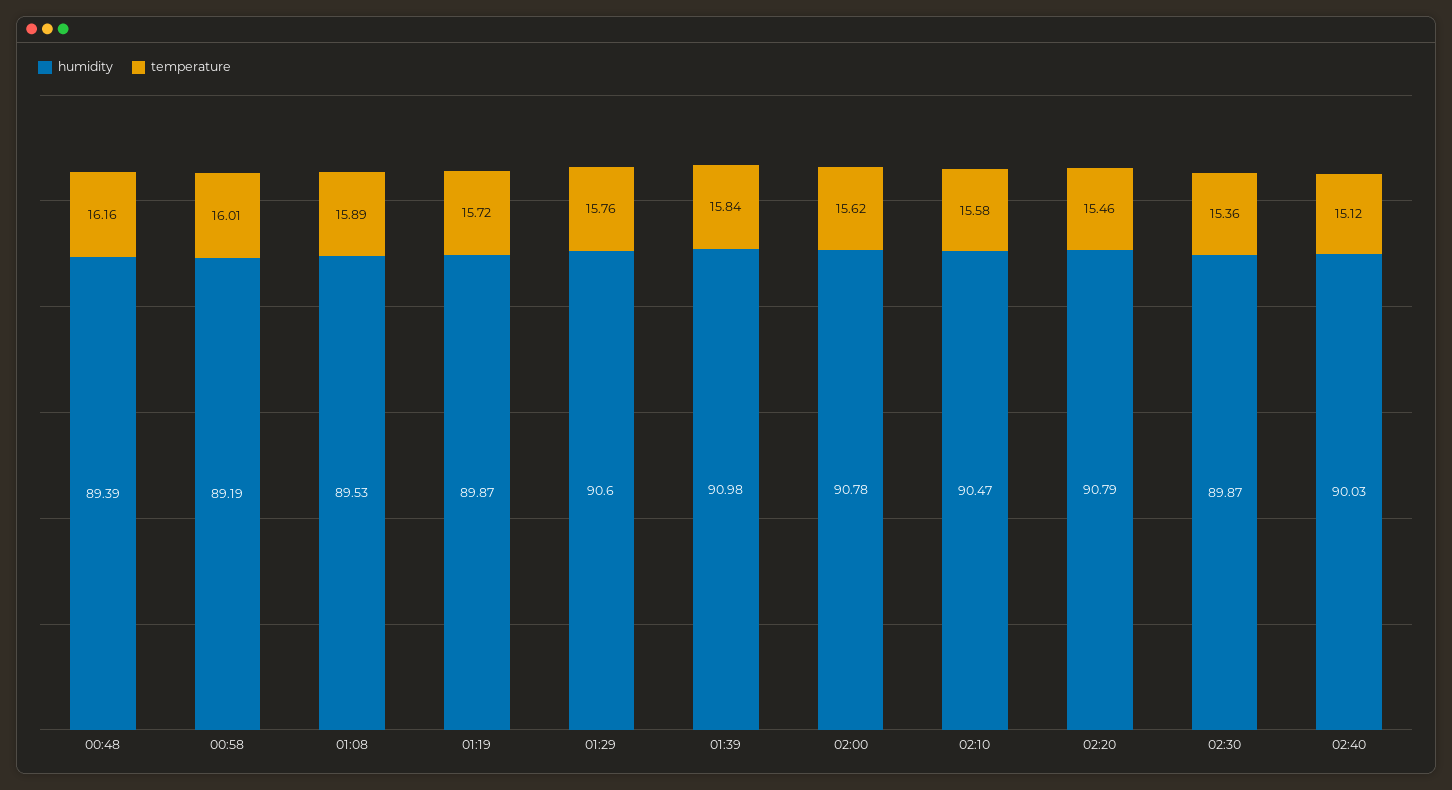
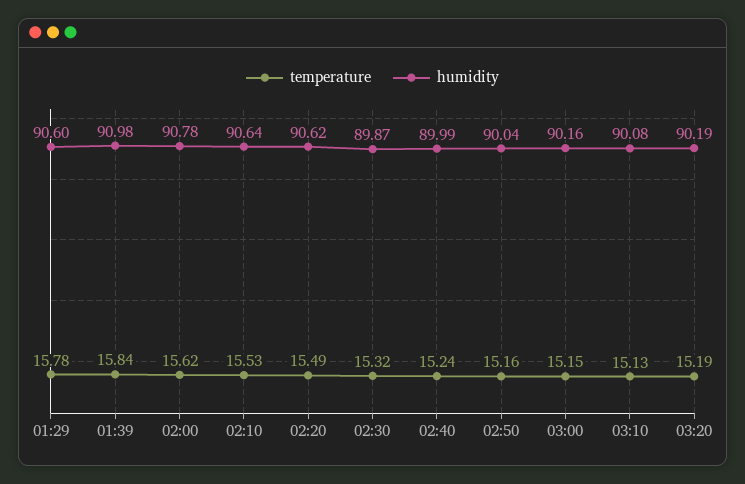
humidity, 00:48: 89.39 -> none
temperature, 00:48: 16.16 -> none
humidity, 00:58: 89.19 -> none
temperature, 00:58: 16.01 -> none
humidity, 01:08: 89.53 -> none
temperature, 01:08: 15.89 -> none
humidity, 01:19: 89.87 -> none
temperature, 01:19: 15.72 -> none
temperature, 01:29: 15.76 -> 15.78
humidity, 02:10: 90.47 -> 90.64
temperature, 02:10: 15.58 -> 15.53
humidity, 02:20: 90.79 -> 90.62
temperature, 02:20: 15.46 -> 15.49
temperature, 02:30: 15.36 -> 15.32
humidity, 02:40: 90.03 -> 89.99
temperature, 02:40: 15.12 -> 15.24
temperature, 02:50: none -> 15.16
humidity, 02:50: none -> 90.04
temperature, 03:00: none -> 15.15
humidity, 03:00: none -> 90.16
temperature, 03:10: none -> 15.13
humidity, 03:10: none -> 90.08
temperature, 03:20: none -> 15.19
humidity, 03:20: none -> 90.19

